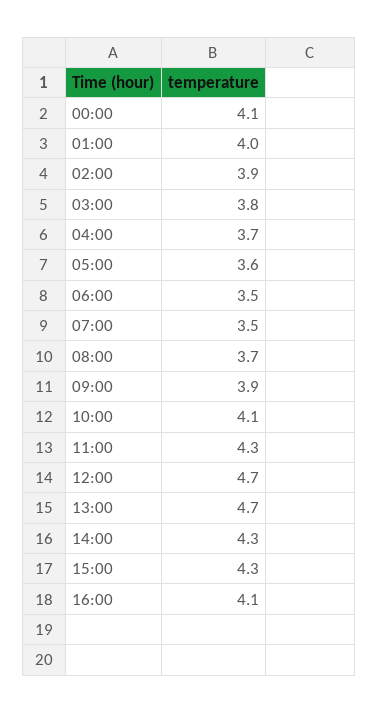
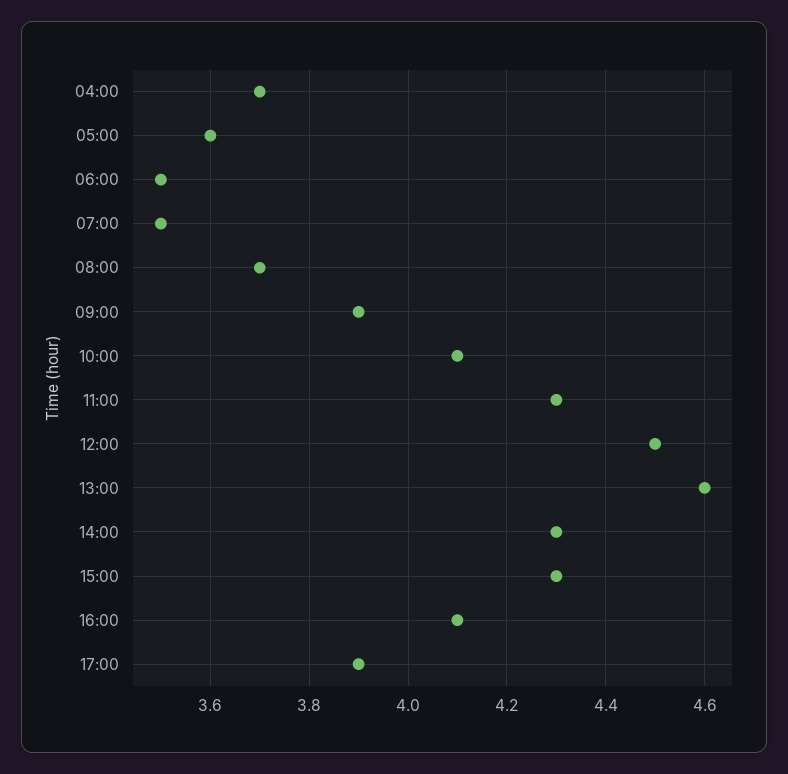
00:00: 4.1 -> none
01:00: 4 -> none
02:00: 3.9 -> none
03:00: 3.8 -> none
12:00: 4.7 -> 4.5
13:00: 4.7 -> 4.6
17:00: none -> 3.9

